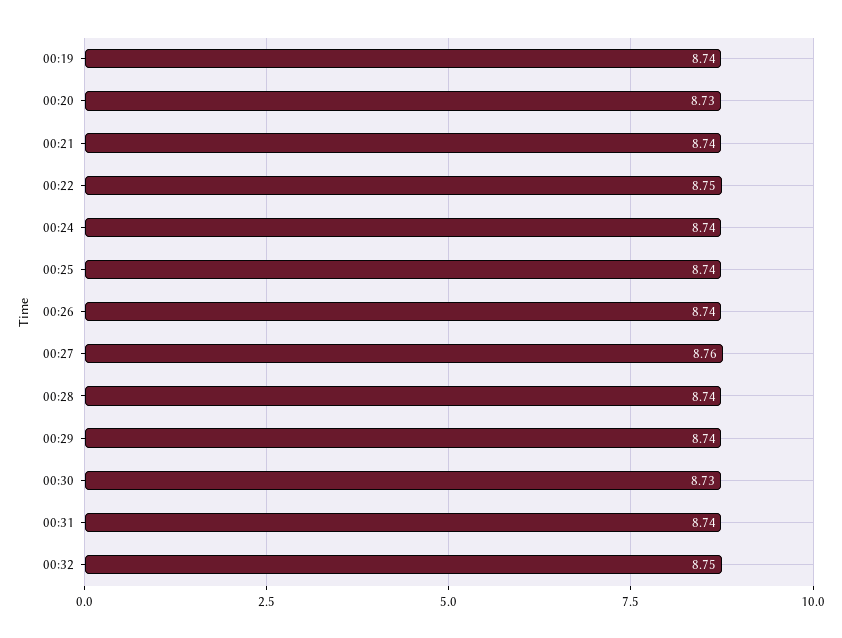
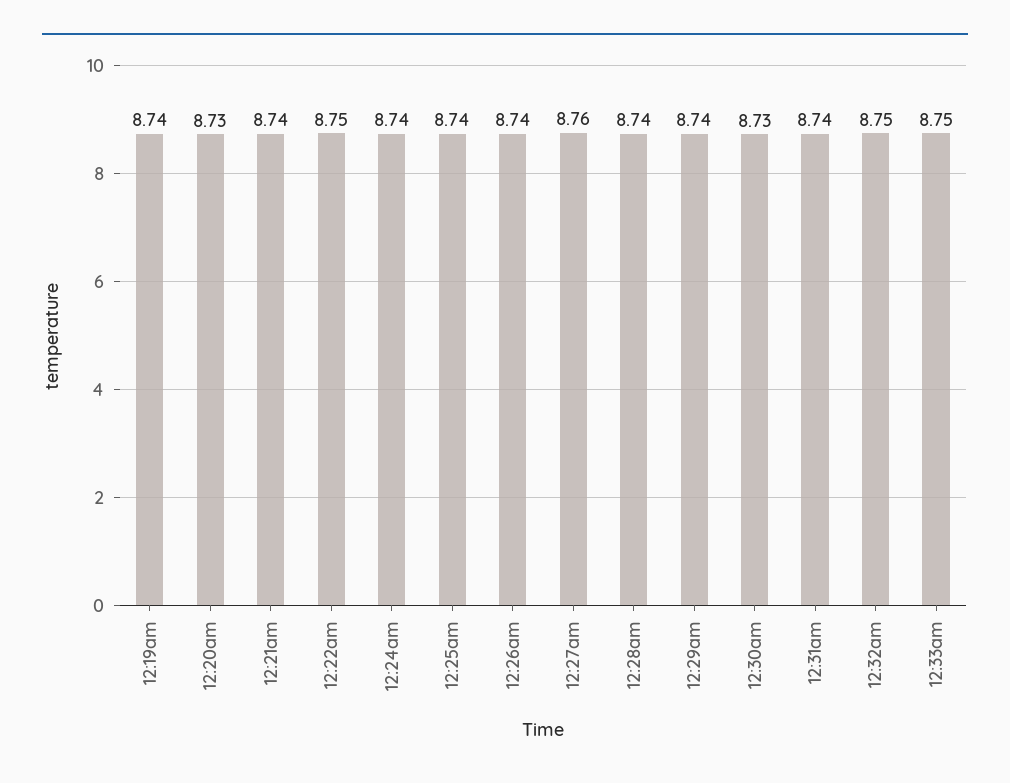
12:33am: none -> 8.75

